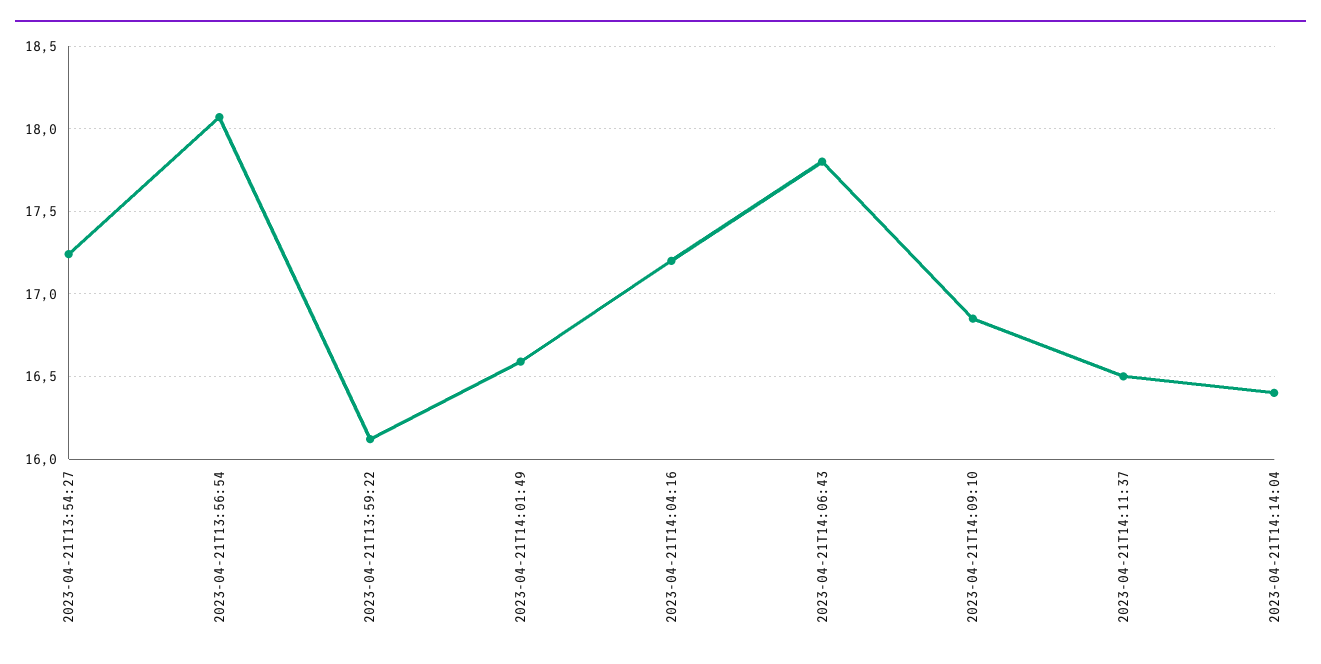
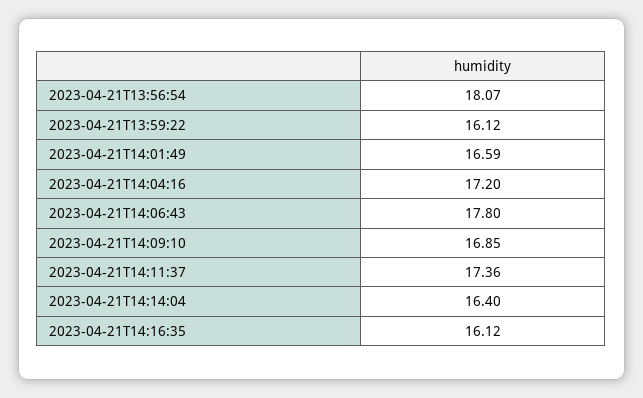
2023-04-21T13:54:27: 17.25 -> none
2023-04-21T14:11:37: 16.5 -> 17.36
2023-04-21T14:16:35: none -> 16.12

